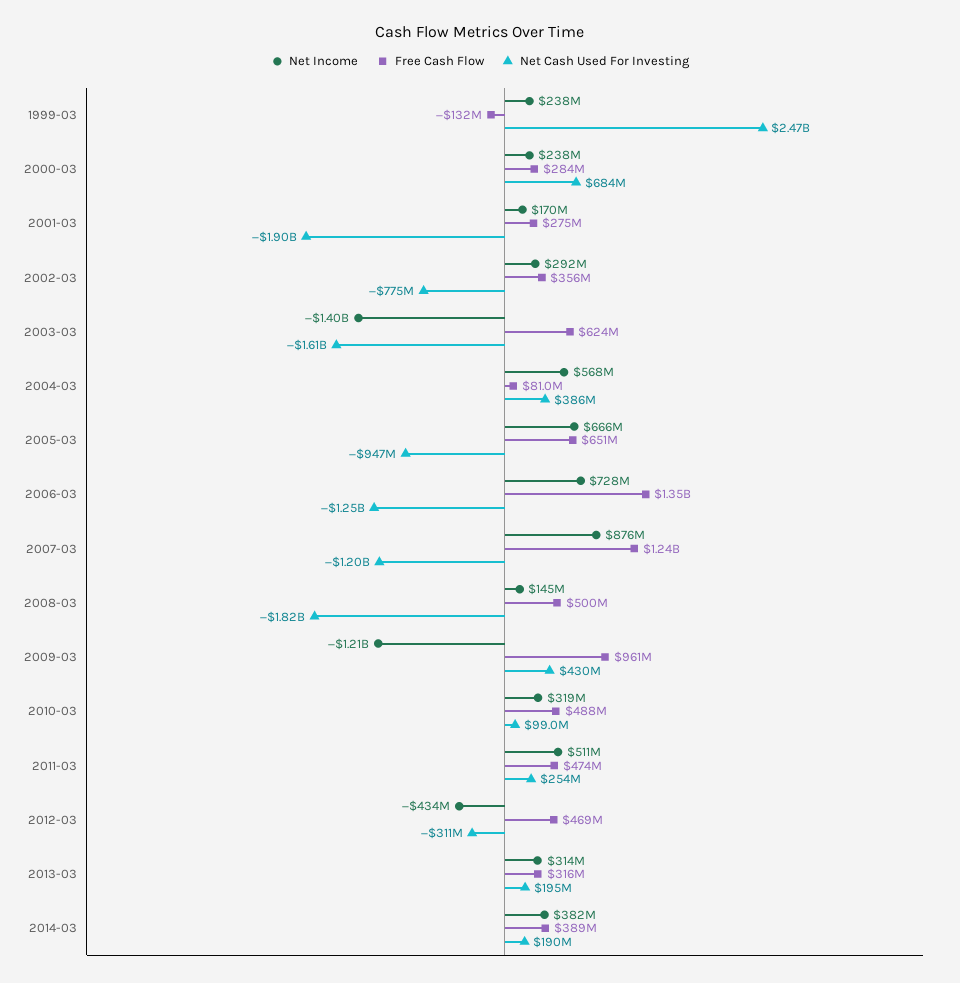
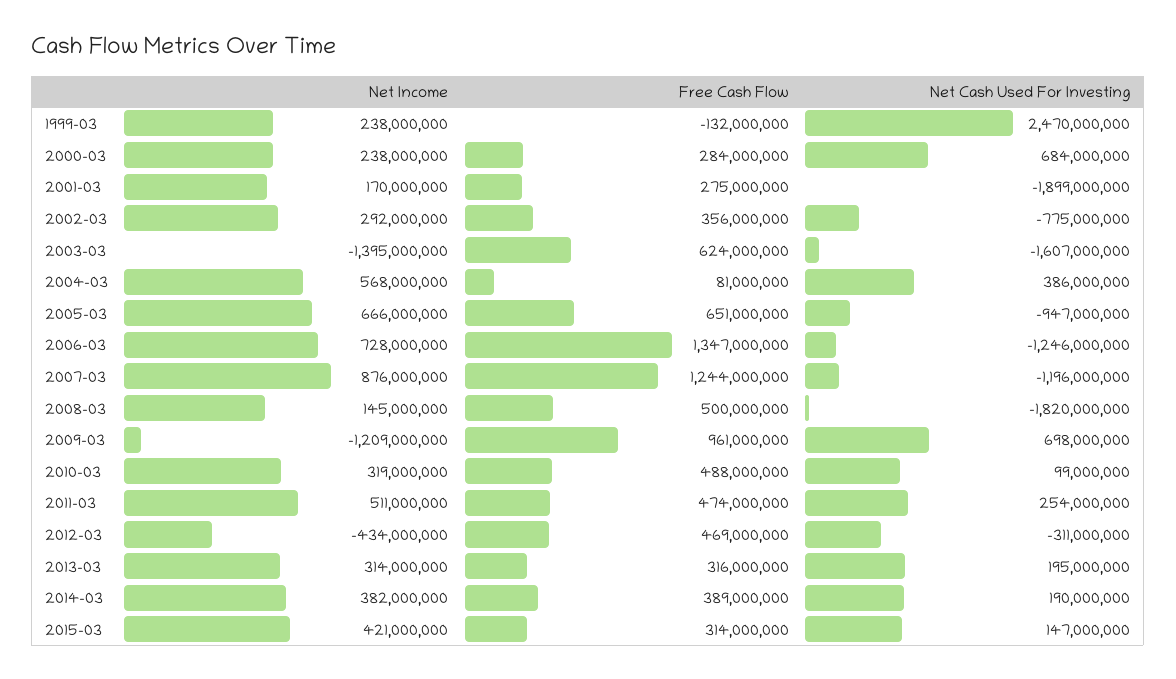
Net Cash Used For Investing, 2009-03: 430000000 -> 698000000
Net Income, 2015-03: none -> 421000000
Free Cash Flow, 2015-03: none -> 314000000
Net Cash Used For Investing, 2015-03: none -> 147000000

